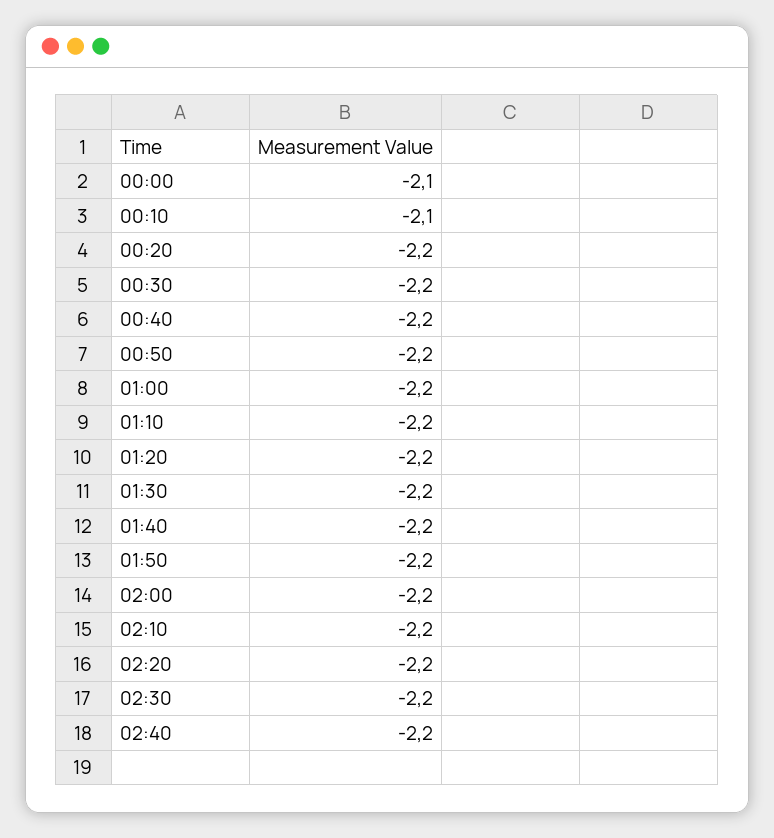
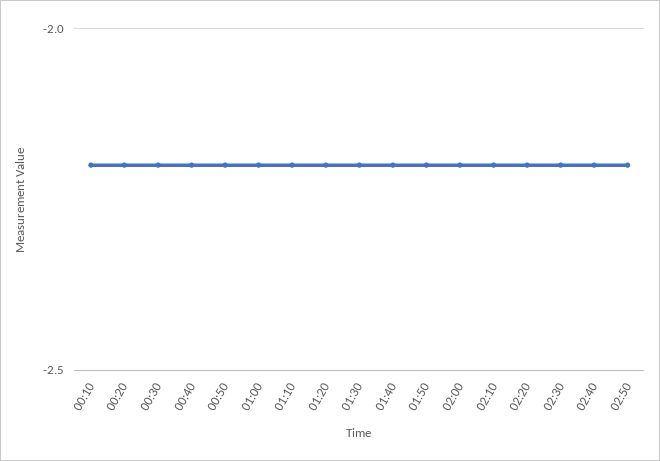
00:00: -2.1 -> none
00:10: -2.1 -> -2.2
02:50: none -> -2.2

